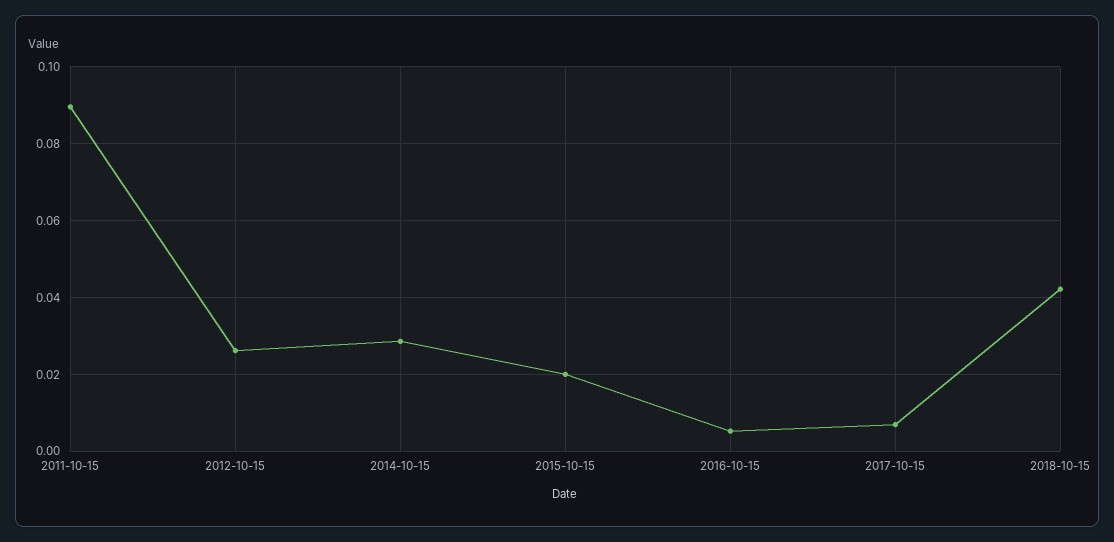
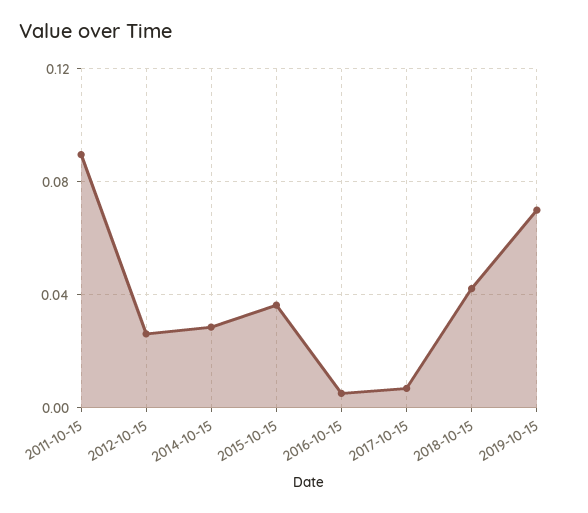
2015-10-15: 0.02 -> 0.035
2019-10-15: none -> 0.07

